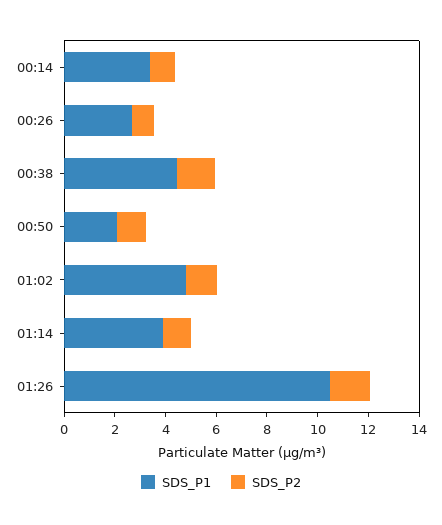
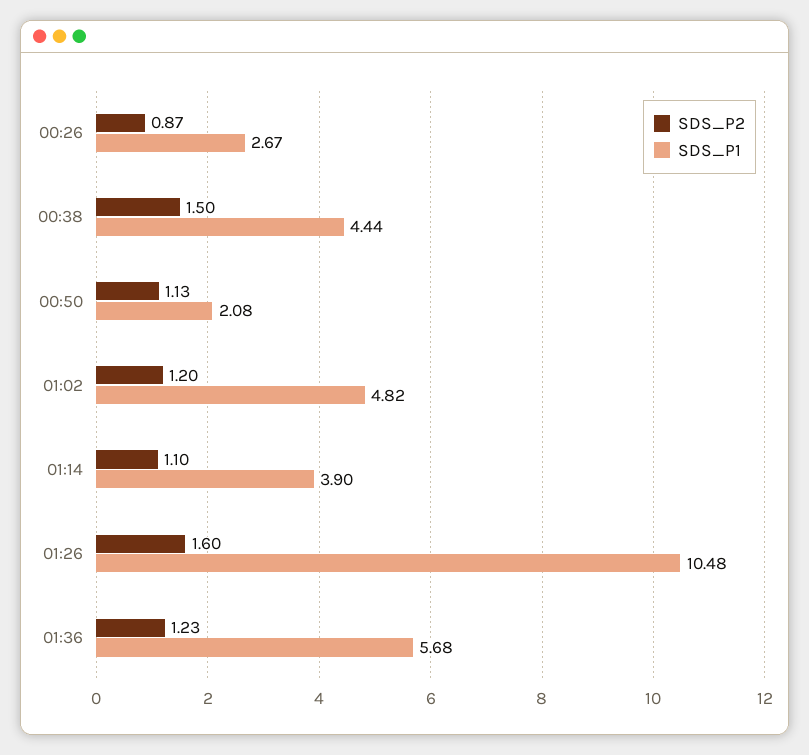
SDS_P1, 00:14: 3.5 -> none
SDS_P2, 00:14: 1 -> none
SDS_P2, 01:36: none -> 1.23
SDS_P1, 01:36: none -> 5.68

